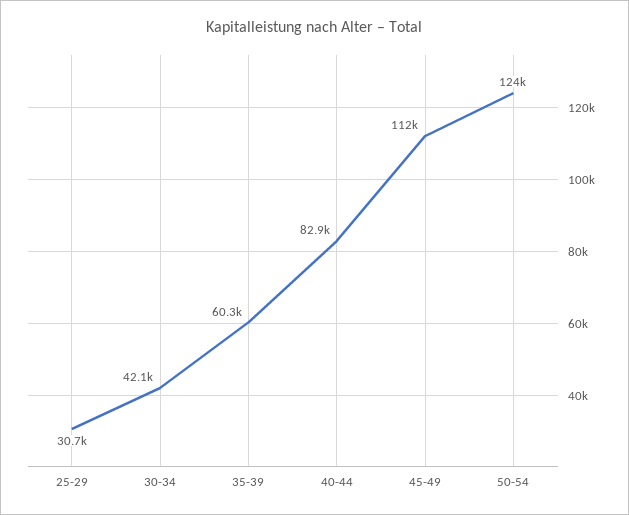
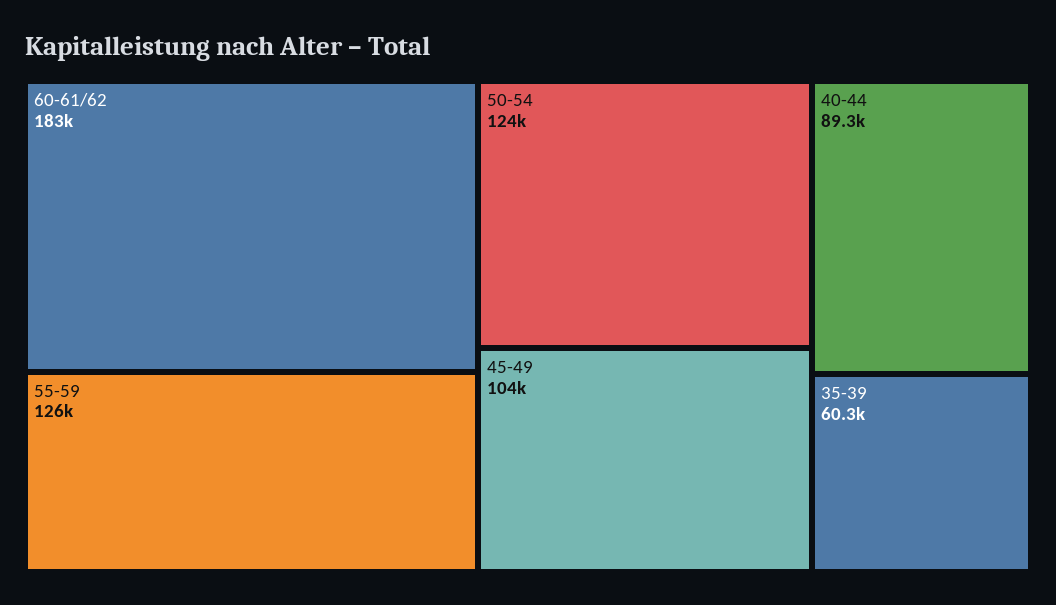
25-29: 30700 -> none
30-34: 42100 -> none
40-44: 82900 -> 89300
45-49: 112000 -> 104000
60-61/62: none -> 183000
55-59: none -> 126000

